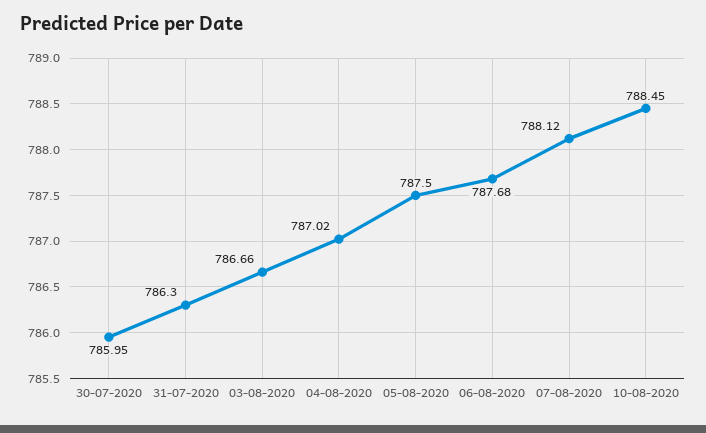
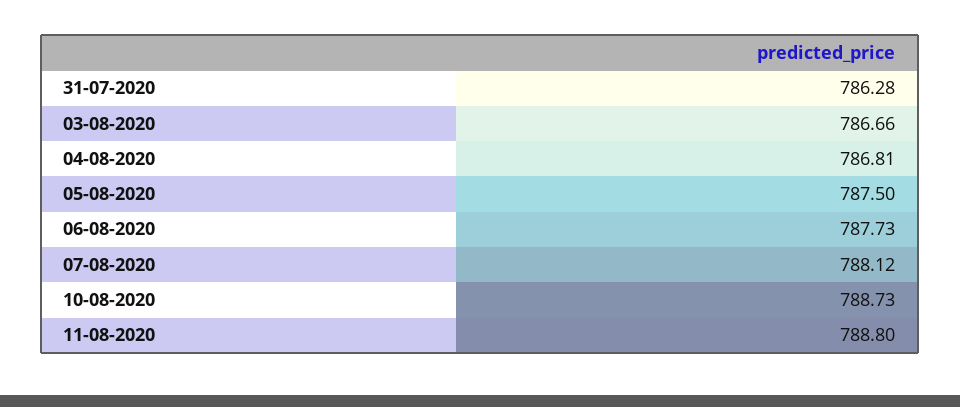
30-07-2020: 785.95 -> none
31-07-2020: 786.3 -> 786.28
04-08-2020: 787.02 -> 786.81
06-08-2020: 787.68 -> 787.73
10-08-2020: 788.45 -> 788.73
11-08-2020: none -> 788.8

